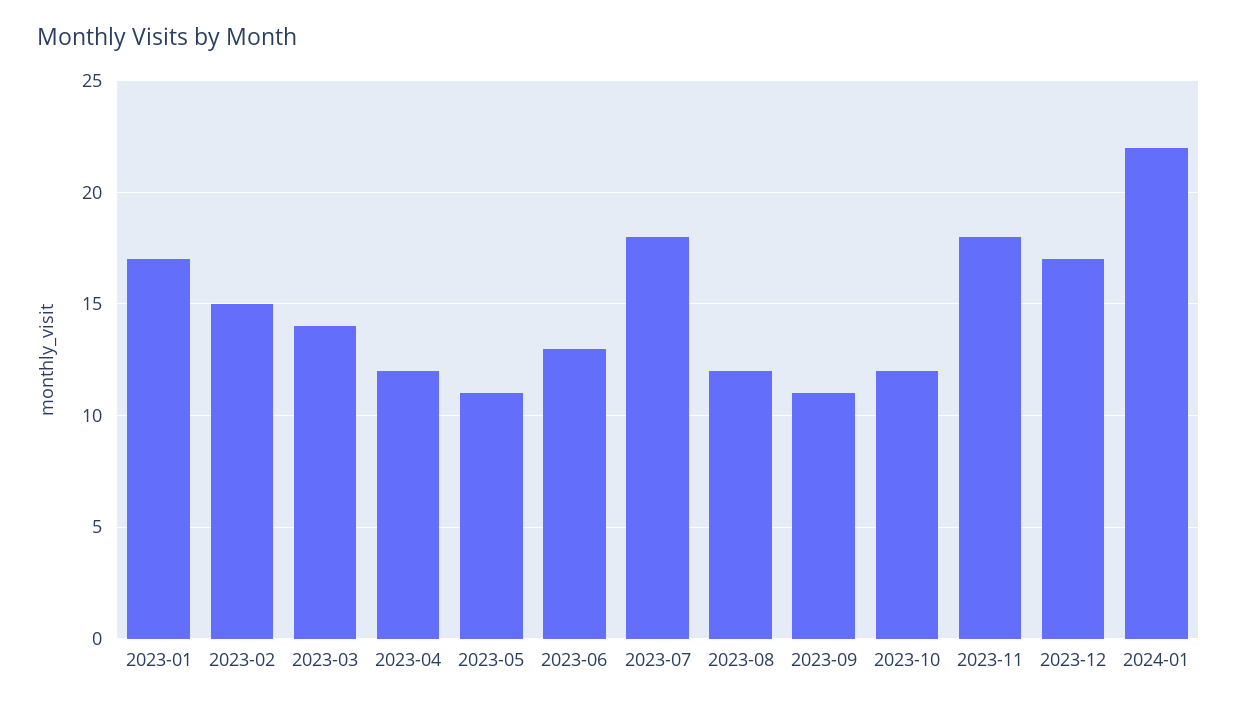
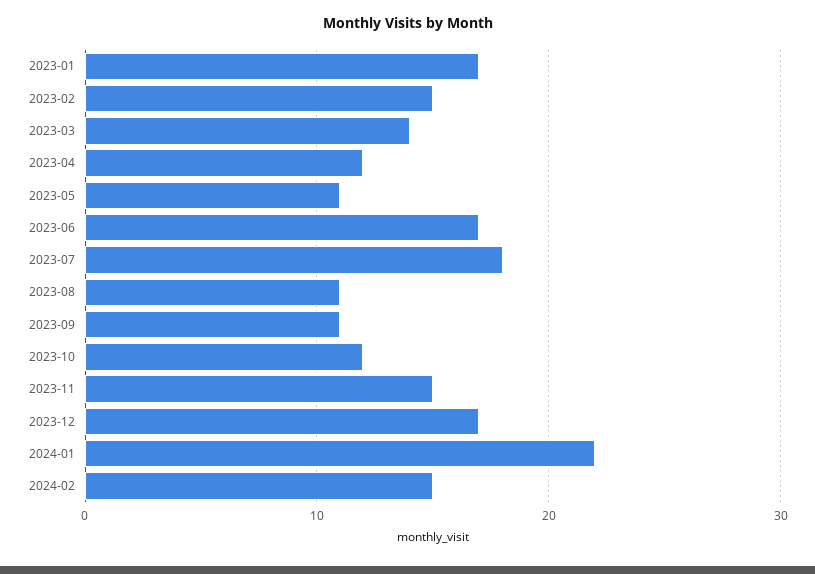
2023-06: 13 -> 17
2023-08: 12 -> 11
2023-11: 18 -> 15
2024-02: none -> 15

